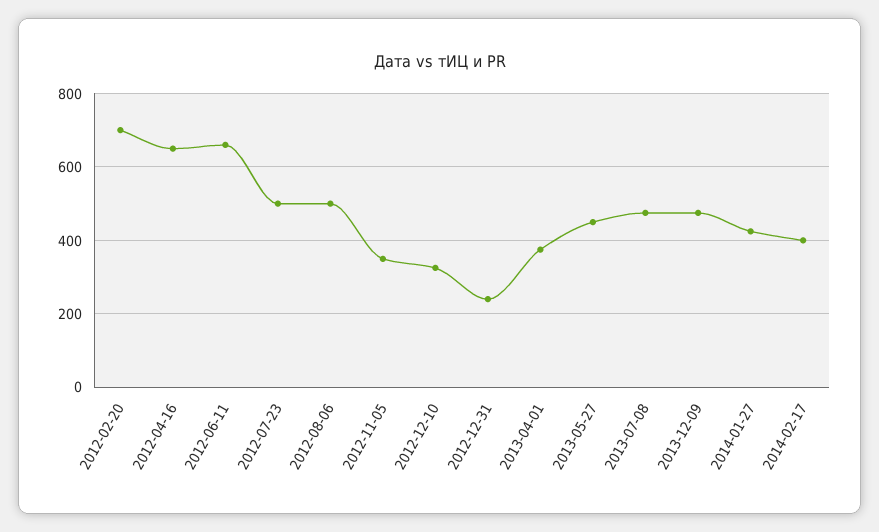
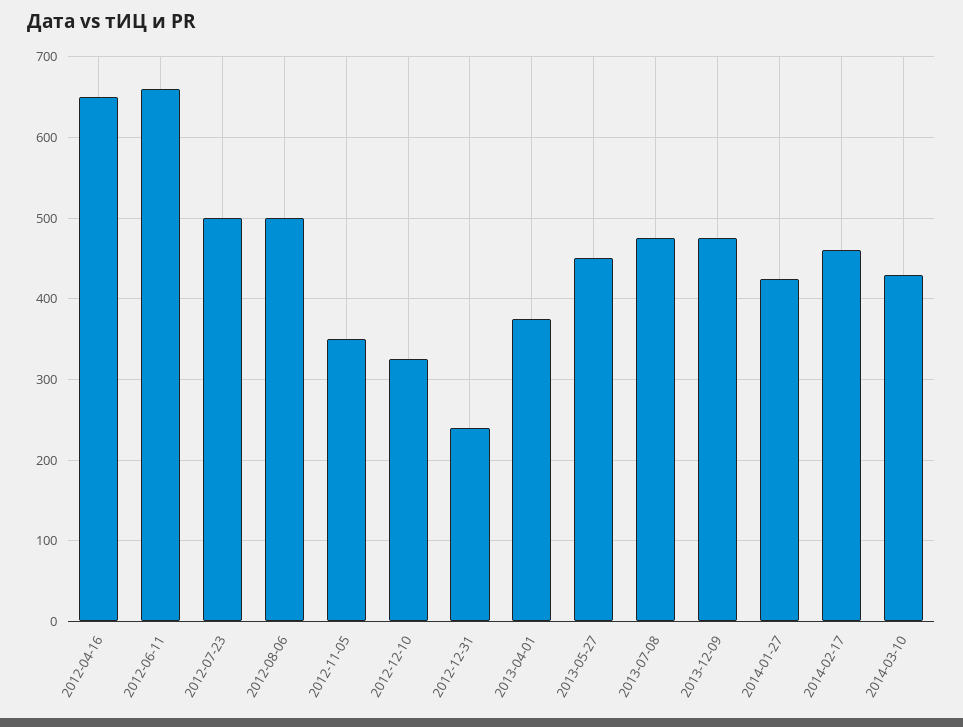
2012-02-20: 700 -> none
2014-02-17: 400 -> 460
2014-03-10: none -> 430

